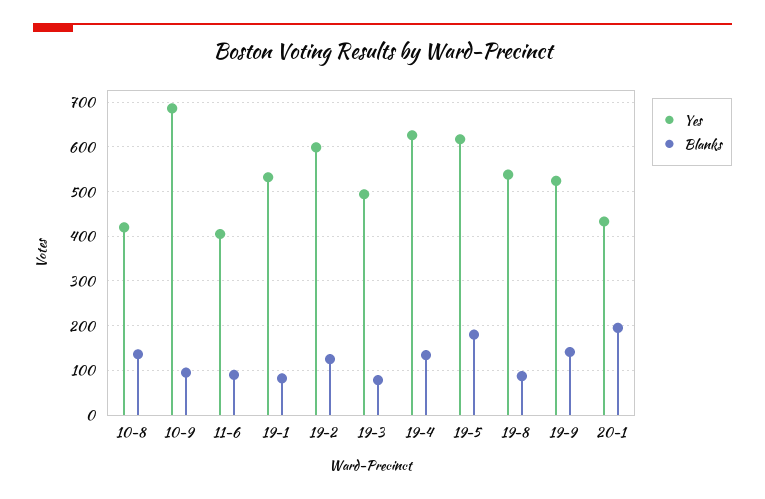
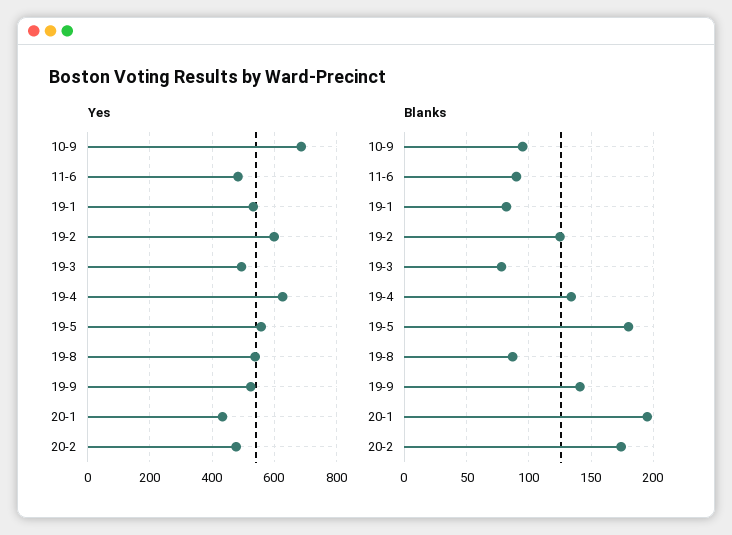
Yes, 10-8: 420 -> none
Blanks, 10-8: 140 -> none
Yes, 11-6: 400 -> 480
Yes, 19-5: 620 -> 560
Yes, 20-2: none -> 480
Blanks, 20-2: none -> 175

